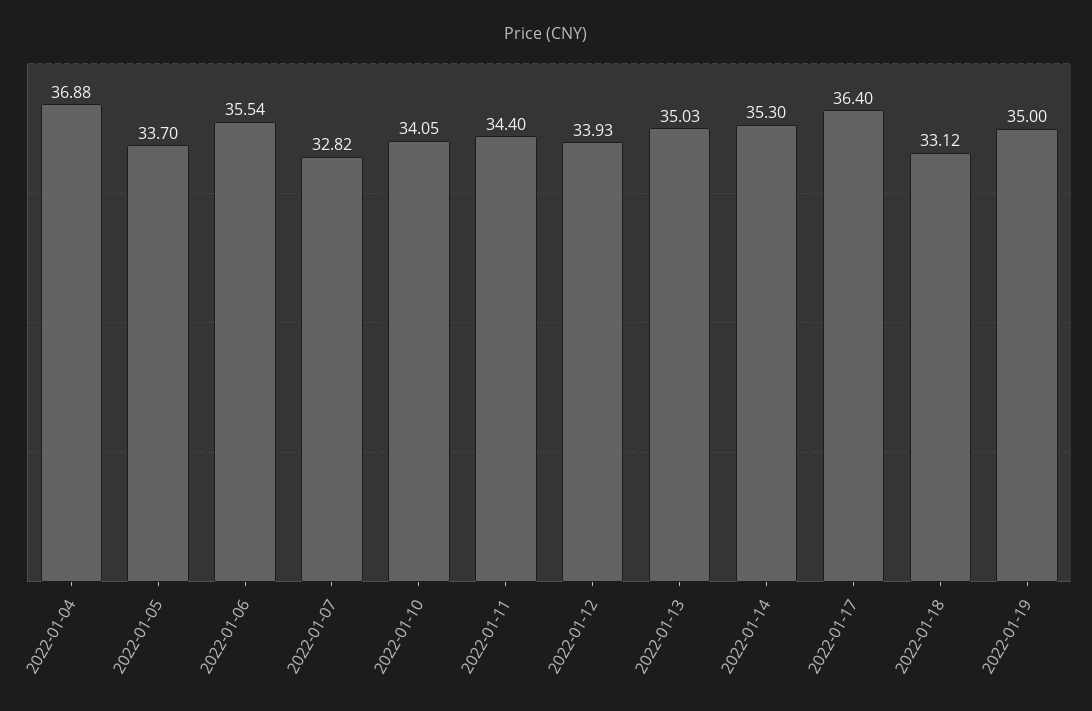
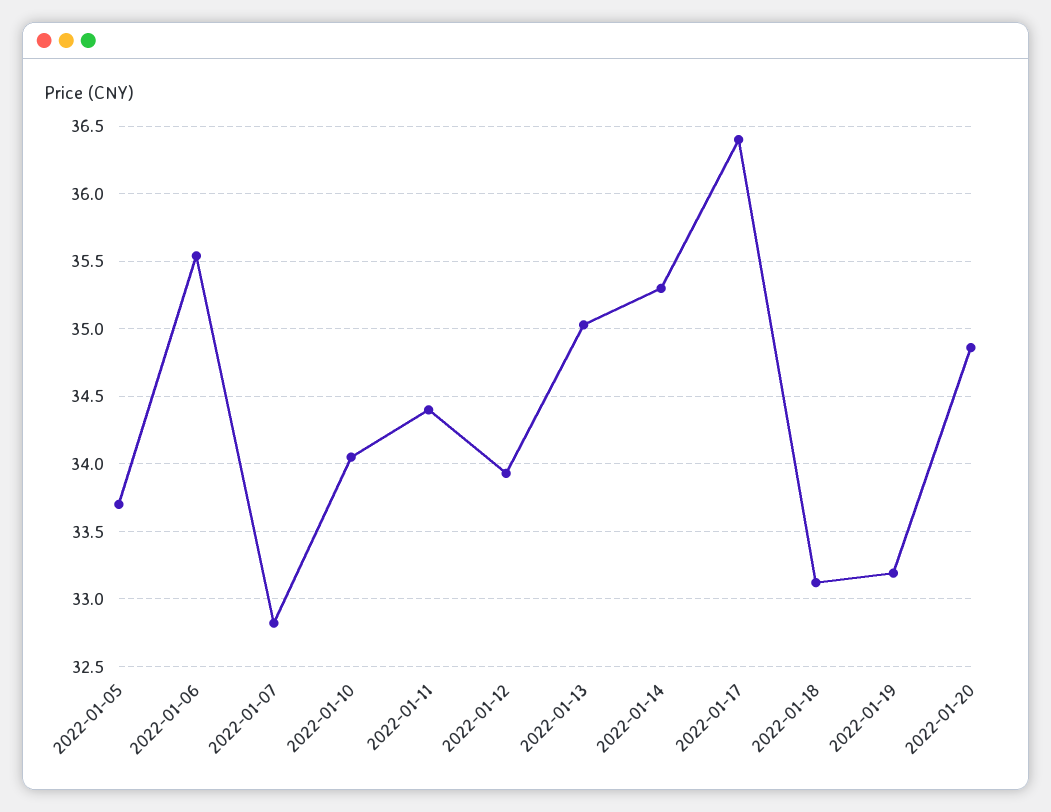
2022-01-04: 36.88 -> none
2022-01-19: 35 -> 33.2
2022-01-20: none -> 34.85

